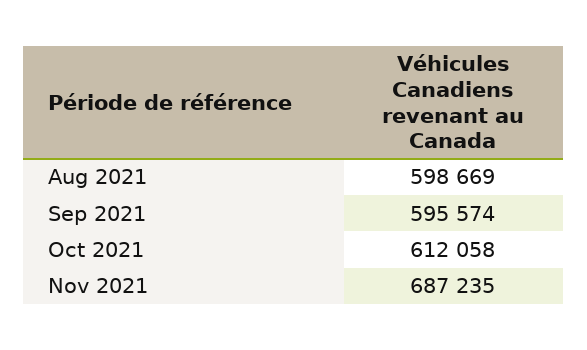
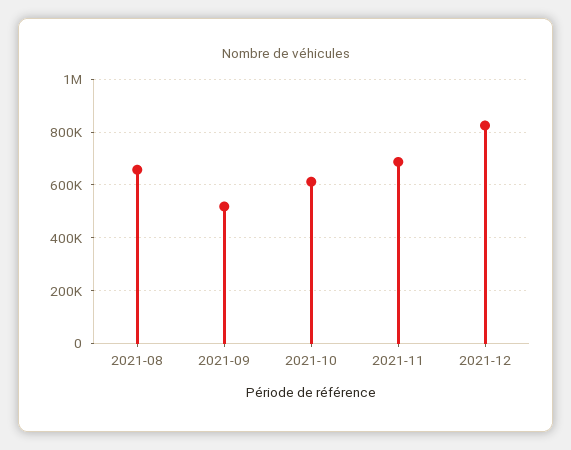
Aug 2021: 598669 -> 650000
Sep 2021: 595574 -> 525000
2021-12: none -> 825000

